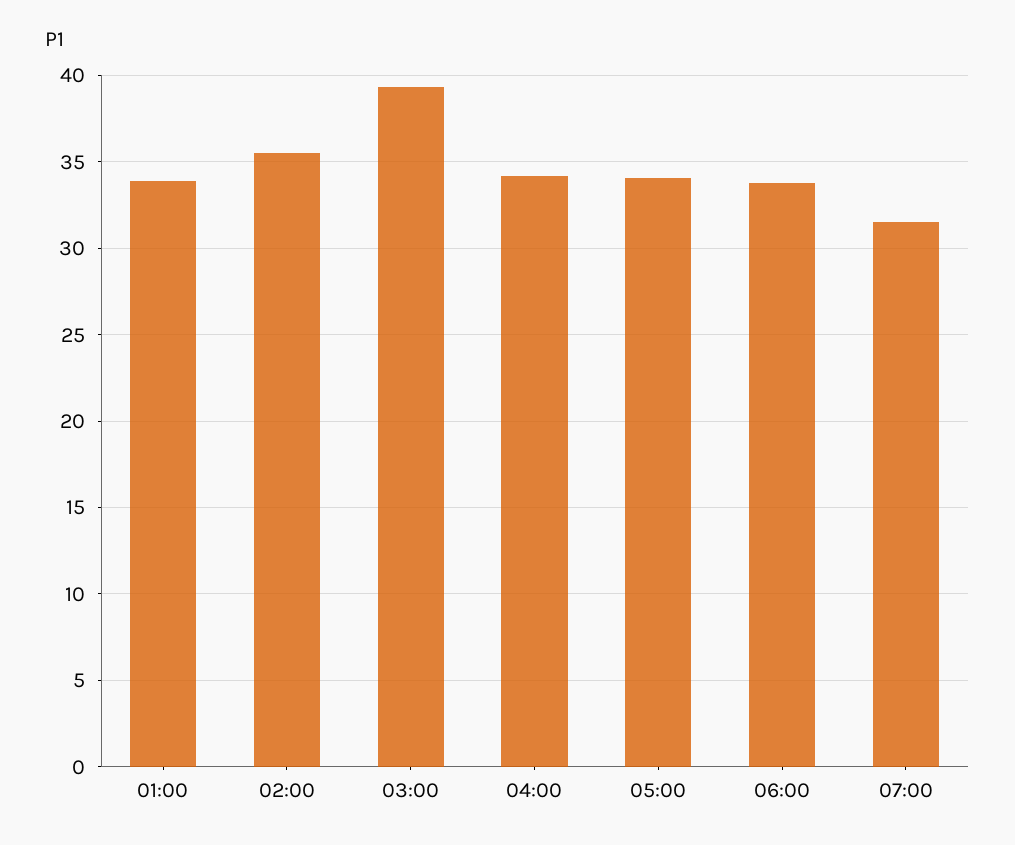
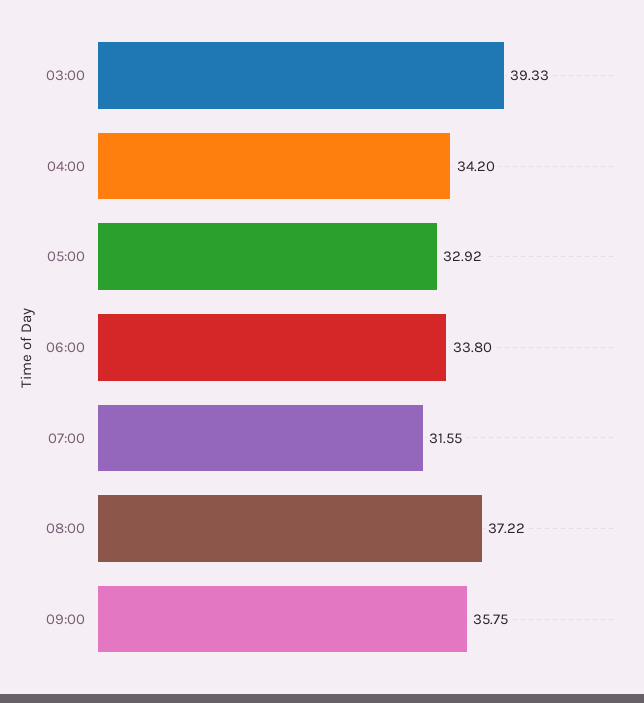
01:00: 34 -> none
02:00: 35.5 -> none
05:00: 34 -> 32.92
08:00: none -> 37.22
09:00: none -> 35.75

